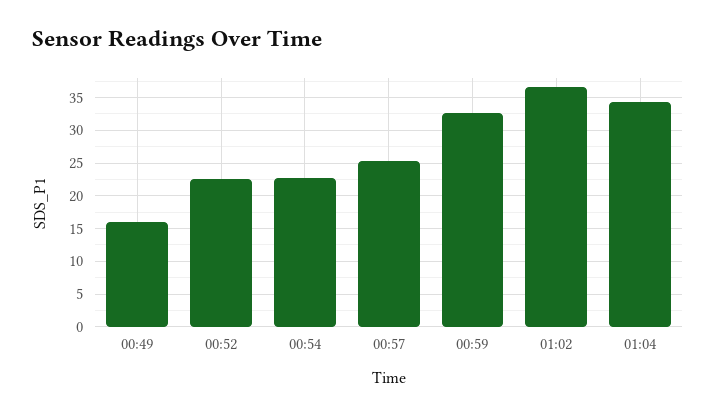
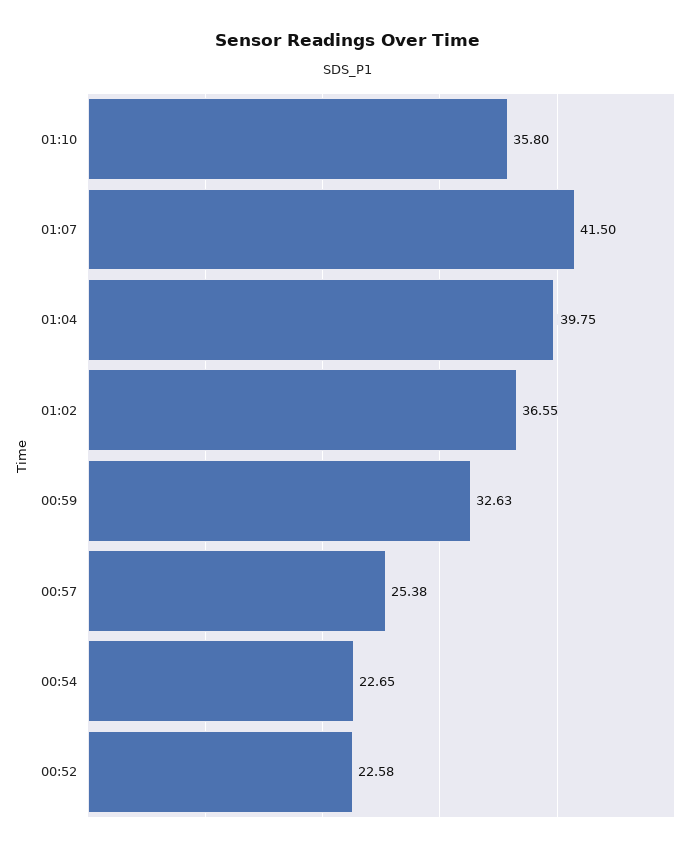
00:49: 16 -> none
01:04: 34 -> 39.75
01:10: none -> 35.8
01:07: none -> 41.5

